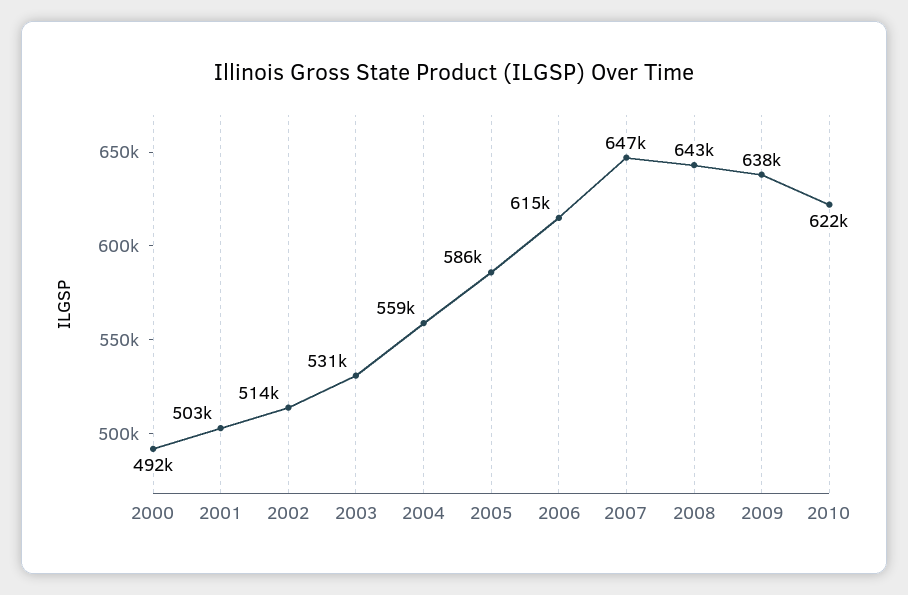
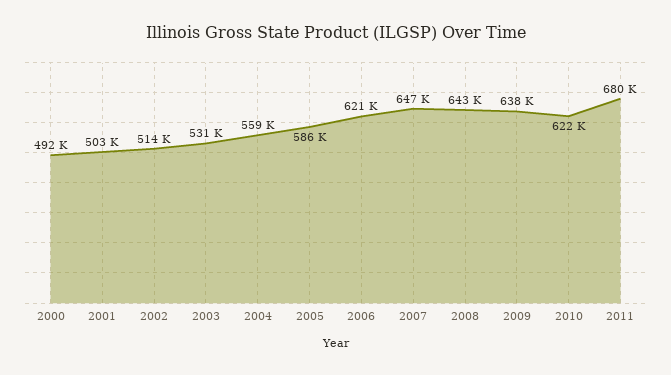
2006: 615000 -> 621000
2011: none -> 680000

